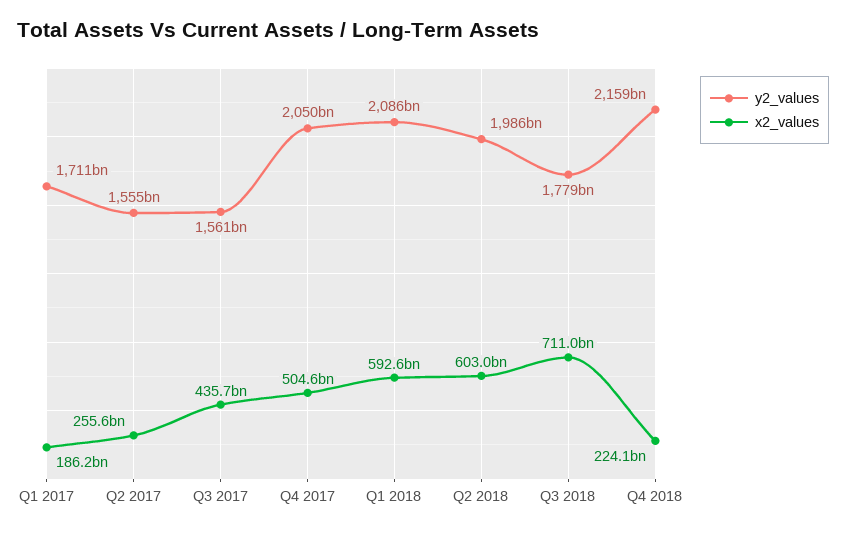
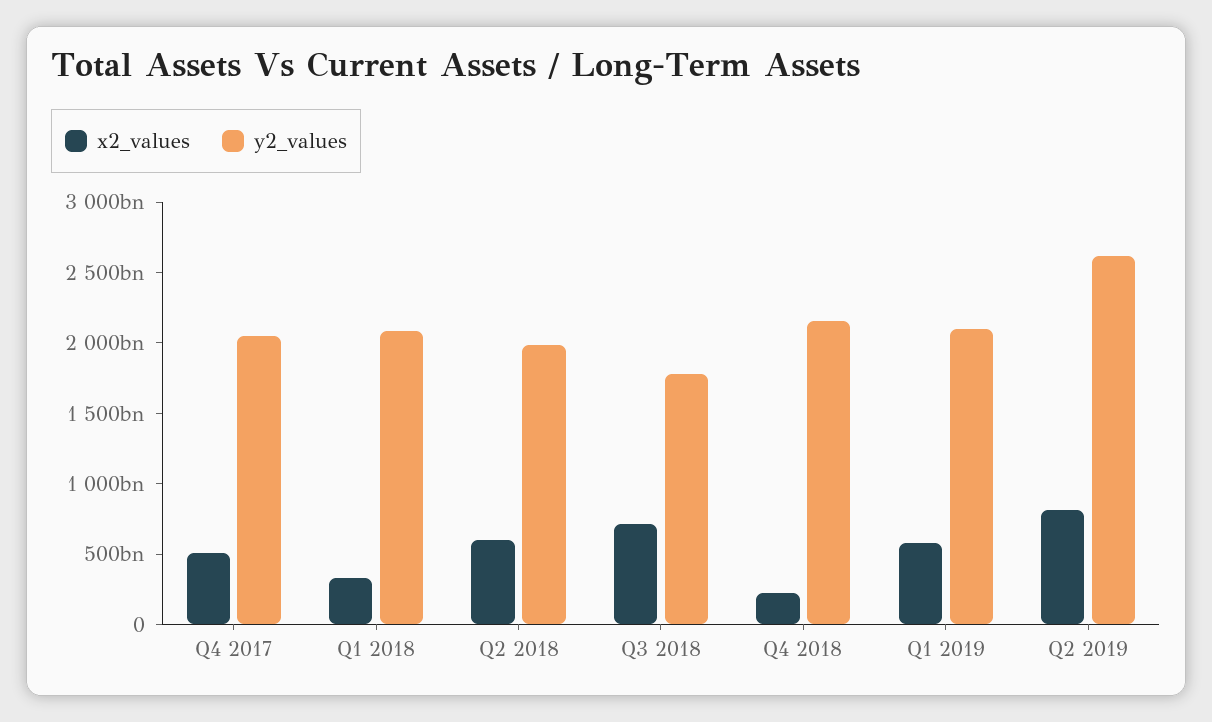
y2_values, Q1 2017: 1711000000000 -> none
x2_values, Q1 2017: 186200000000 -> none
y2_values, Q2 2017: 1555000000000 -> none
x2_values, Q2 2017: 255600000000 -> none
y2_values, Q3 2017: 1561000000000 -> none
x2_values, Q3 2017: 435700000000 -> none
x2_values, Q1 2018: 592600000000 -> 300000000000
x2_values, Q1 2019: none -> 600000000000
y2_values, Q1 2019: none -> 2100000000000
x2_values, Q2 2019: none -> 800000000000
y2_values, Q2 2019: none -> 2600000000000

